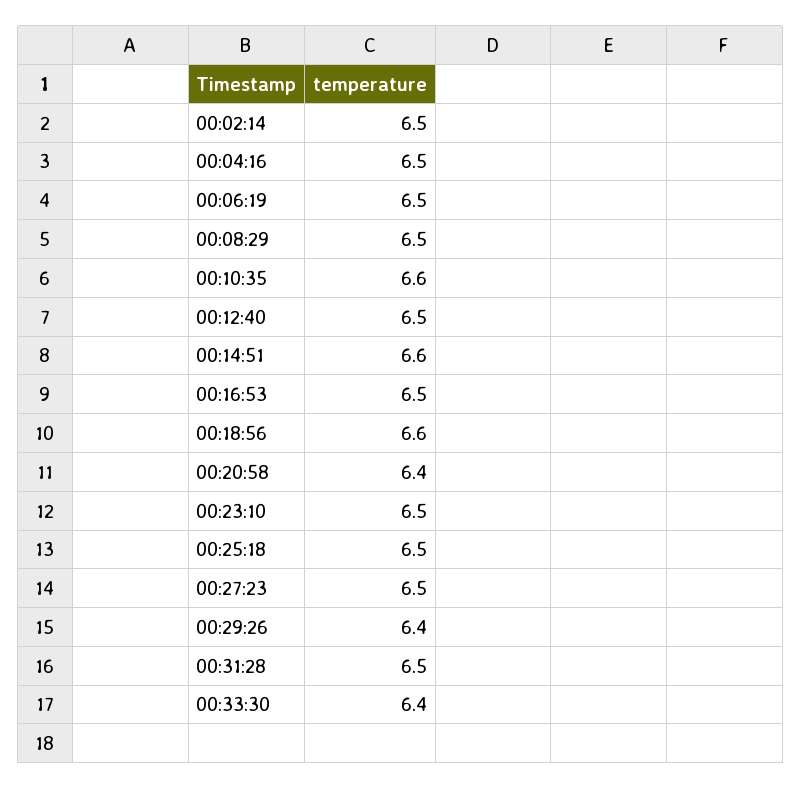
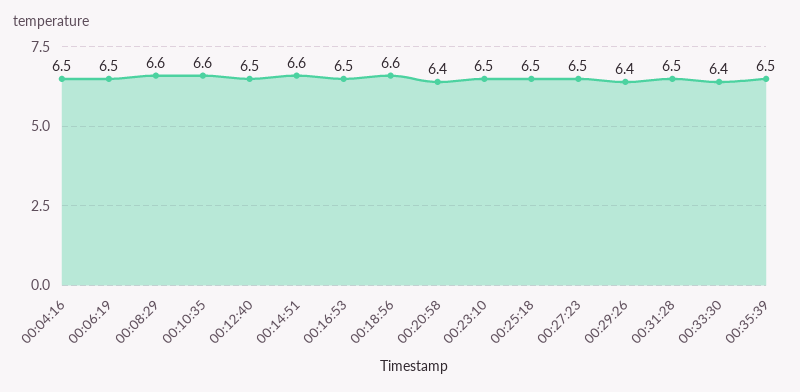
00:02:14: 6.5 -> none
00:08:29: 6.5 -> 6.6
00:35:39: none -> 6.5

